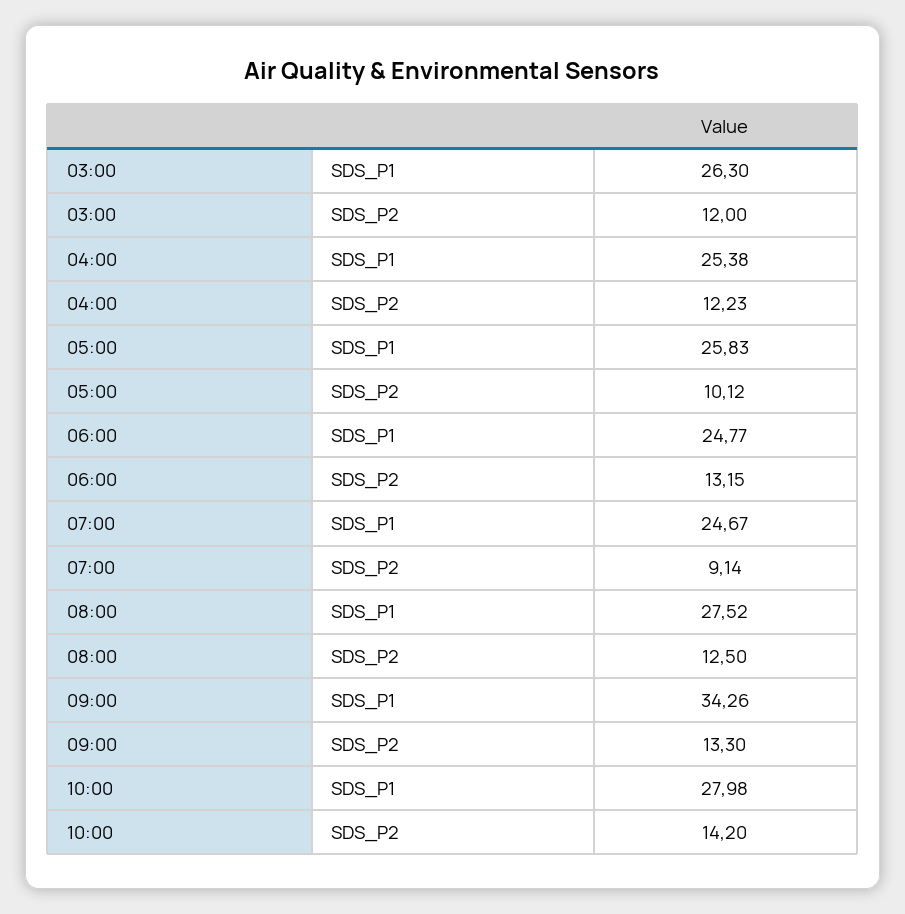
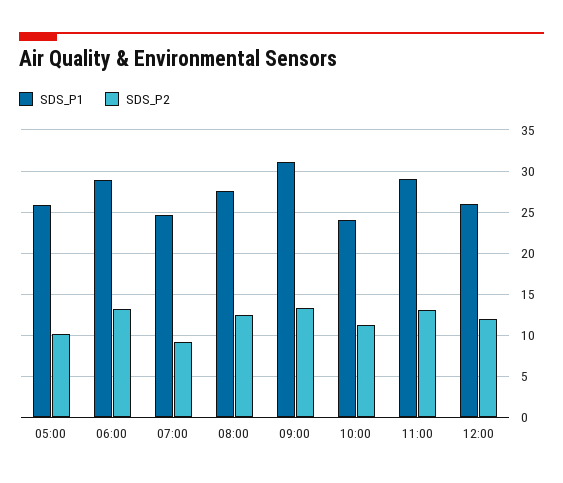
SDS_P1, 03:00: 26.3 -> none
SDS_P2, 03:00: 12 -> none
SDS_P1, 04:00: 25.38 -> none
SDS_P2, 04:00: 12.23 -> none
SDS_P1, 06:00: 24.77 -> 29
SDS_P1, 09:00: 34.26 -> 31
SDS_P1, 10:00: 27.98 -> 24
SDS_P2, 10:00: 14.2 -> 11
SDS_P1, 11:00: none -> 29
SDS_P2, 11:00: none -> 13
SDS_P1, 12:00: none -> 26
SDS_P2, 12:00: none -> 12

